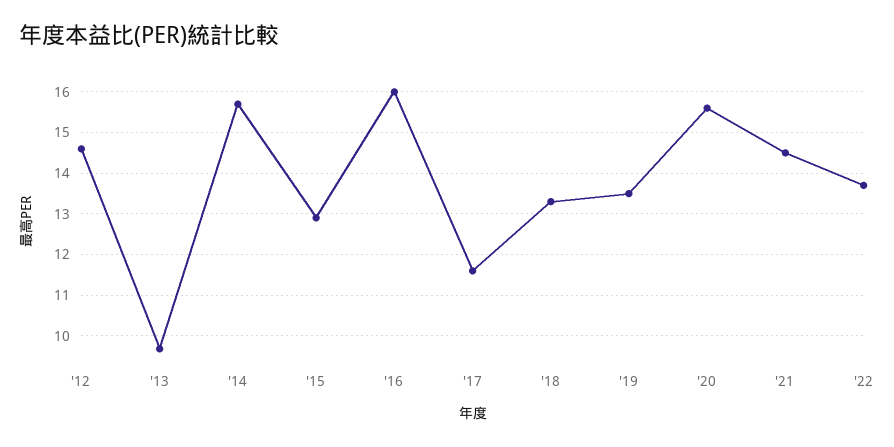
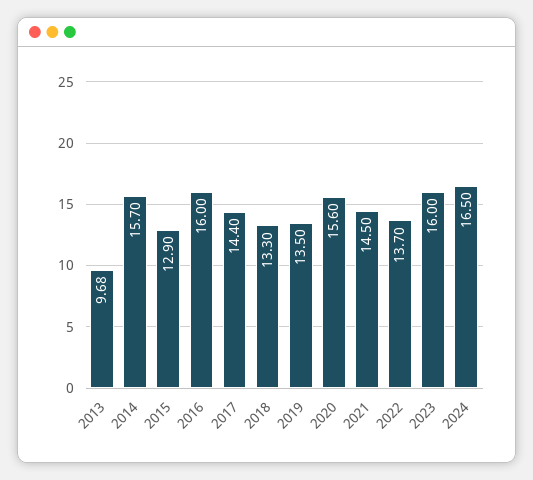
'12: 14.6 -> none
'17: 11.6 -> 14.4
2023: none -> 16
2024: none -> 16.5

